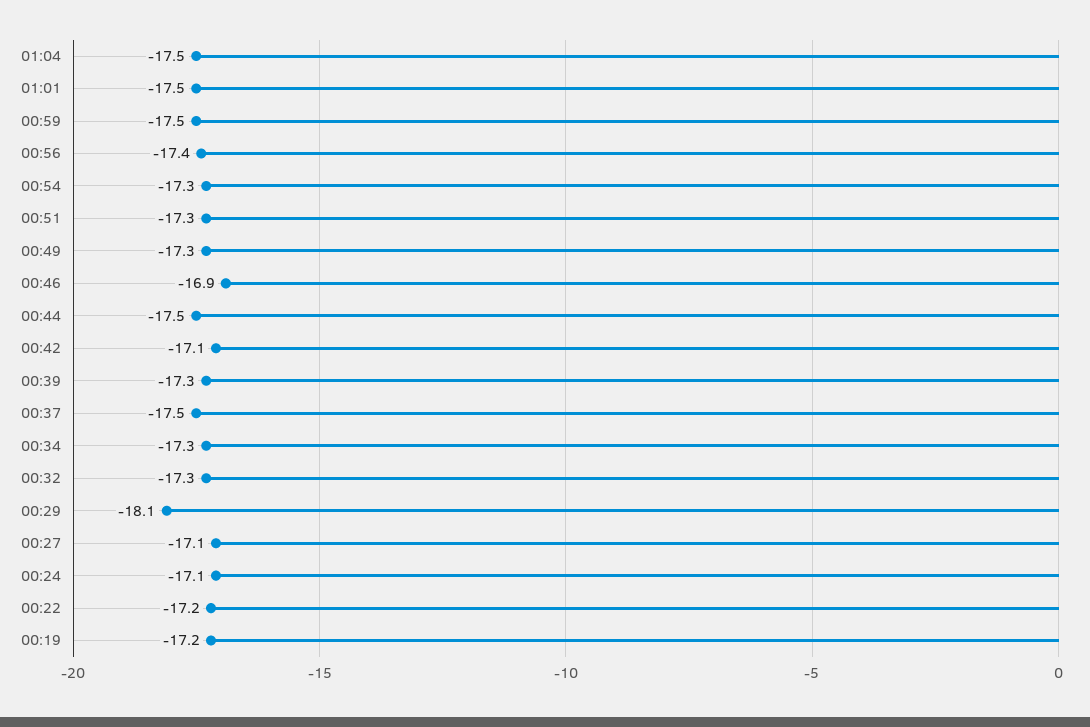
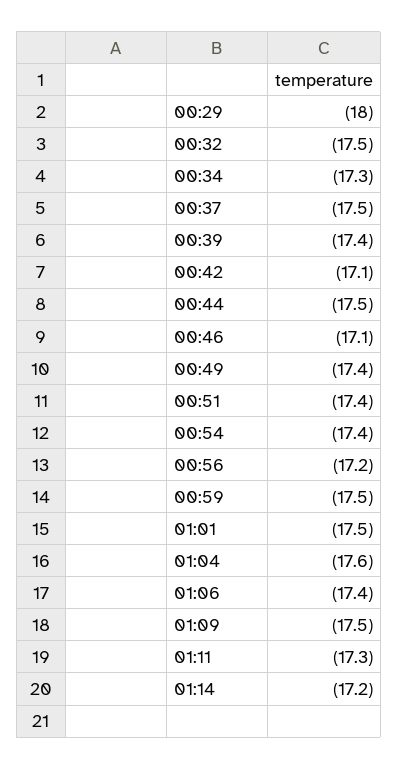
01:04: -17.5 -> -17.6
00:56: -17.4 -> -17.2
00:54: -17.3 -> -17.4
00:51: -17.3 -> -17.4
00:49: -17.3 -> -17.4
00:46: -16.9 -> -17.1
00:39: -17.3 -> -17.4
00:32: -17.3 -> -17.5
00:29: -18.1 -> -18
00:27: -17.1 -> none
00:24: -17.1 -> none
00:22: -17.2 -> none
00:19: -17.2 -> none
01:06: none -> -17.4
01:09: none -> -17.5
01:11: none -> -17.3
01:14: none -> -17.2

